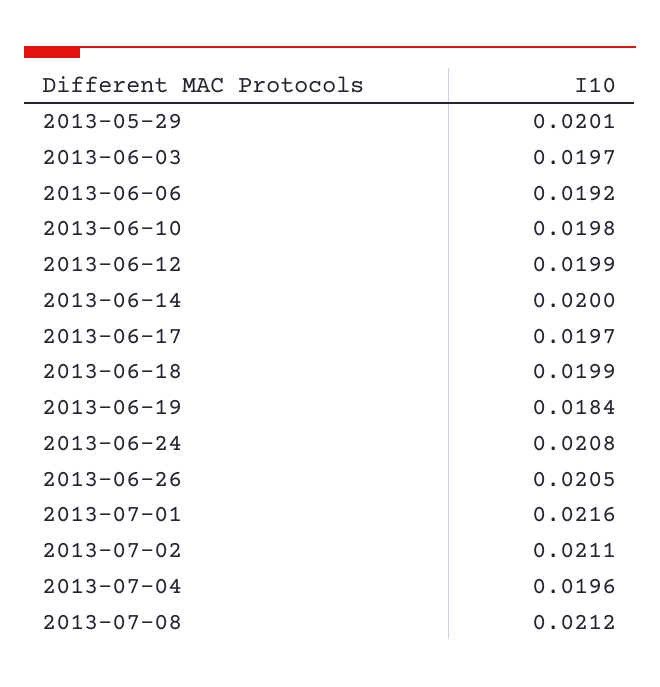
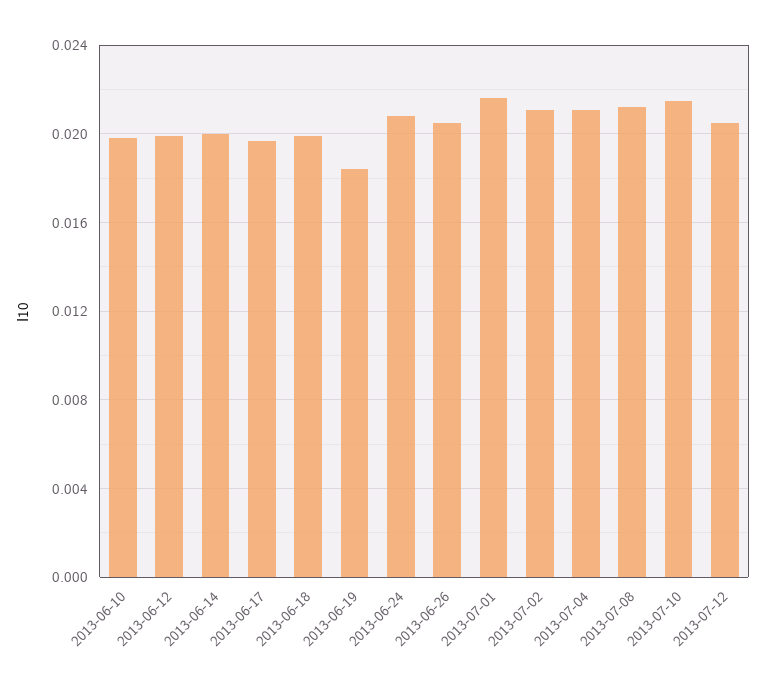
2013-05-29: 0.0201 -> none
2013-06-03: 0.0197 -> none
2013-06-06: 0.0192 -> none
2013-07-04: 0.0196 -> 0.021
2013-07-10: none -> 0.0215
2013-07-12: none -> 0.0205

